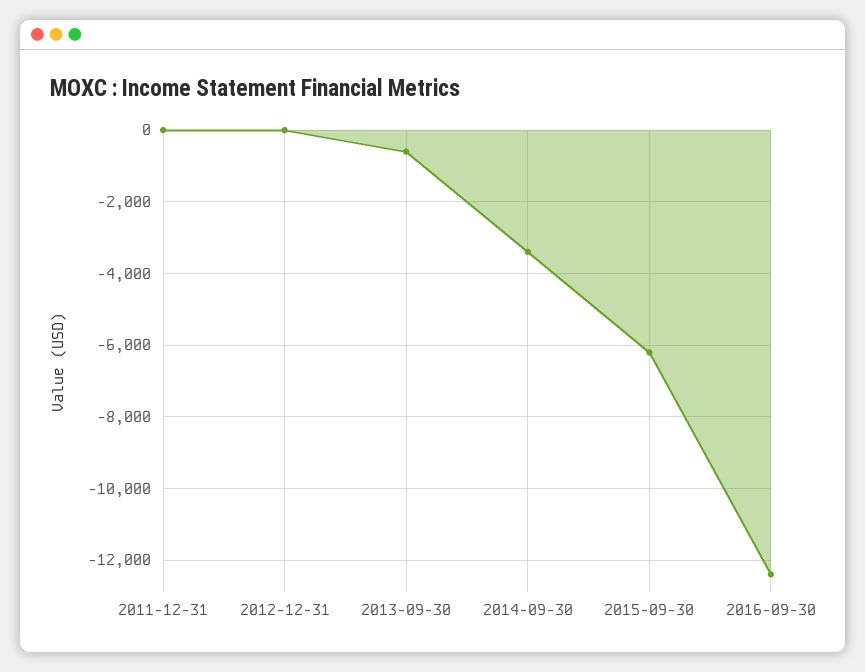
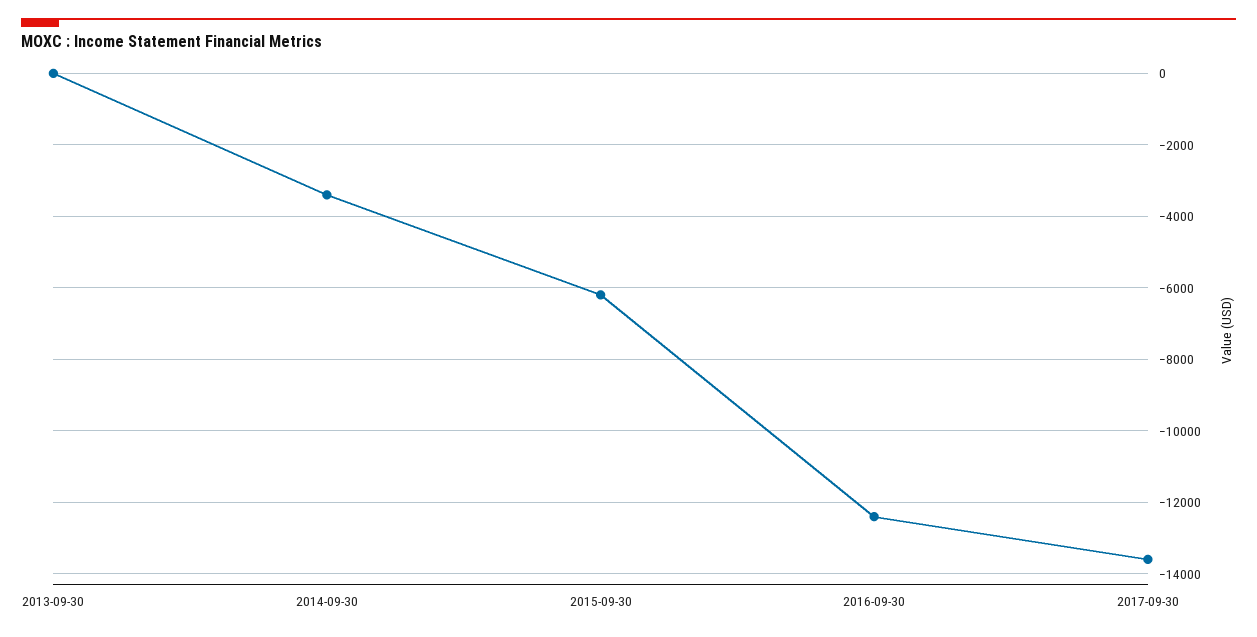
2011-12-31: 0 -> none
2012-12-31: 0 -> none
2013-09-30: -600 -> 0
2017-09-30: none -> -13600

